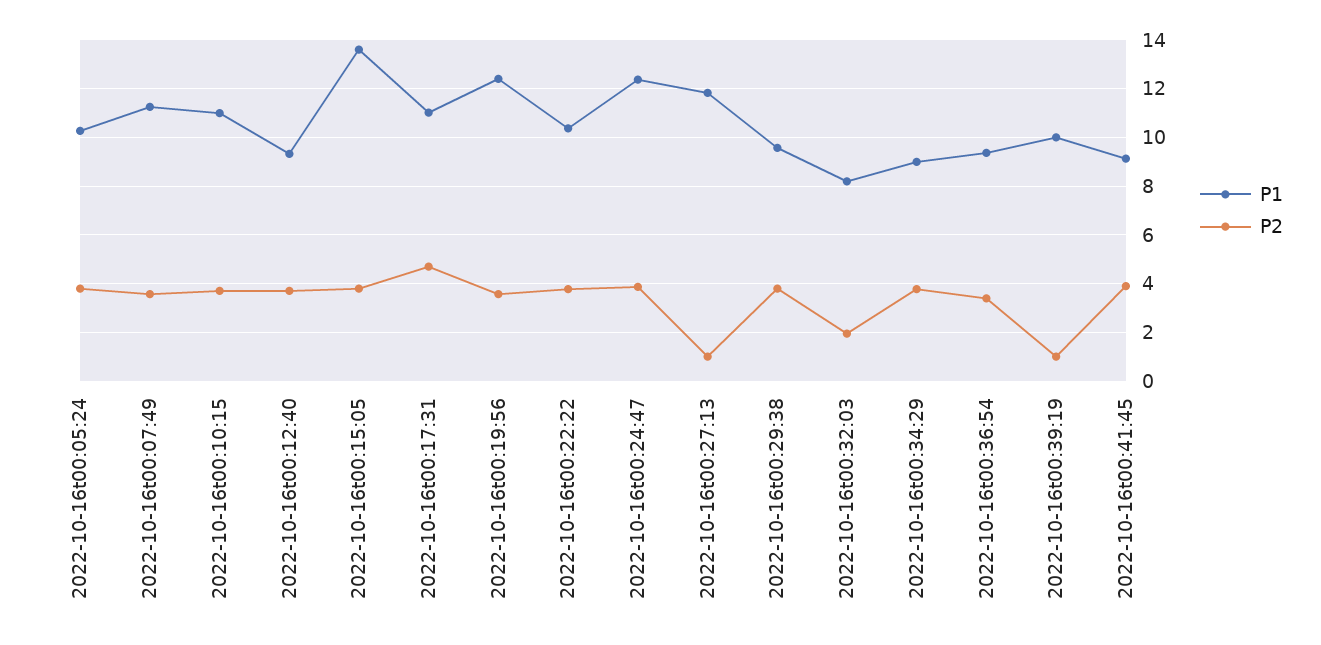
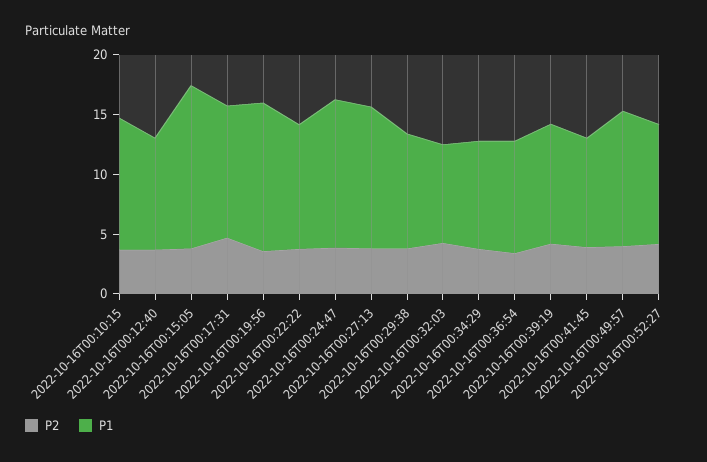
P1, 2022-10-16t00:05:24: 10.25 -> none
P2, 2022-10-16t00:05:24: 3.75 -> none
P1, 2022-10-16t00:07:49: 11.25 -> none
P2, 2022-10-16t00:07:49: 3.5 -> none
P2, 2022-10-16t00:27:13: 1 -> 4
P2, 2022-10-16t00:32:03: 2 -> 4
P2, 2022-10-16t00:39:19: 1 -> 4
P2, 2022-10-16T00:49:57: none -> 4
P1, 2022-10-16T00:49:57: none -> 11
P2, 2022-10-16T00:52:27: none -> 4
P1, 2022-10-16T00:52:27: none -> 10

